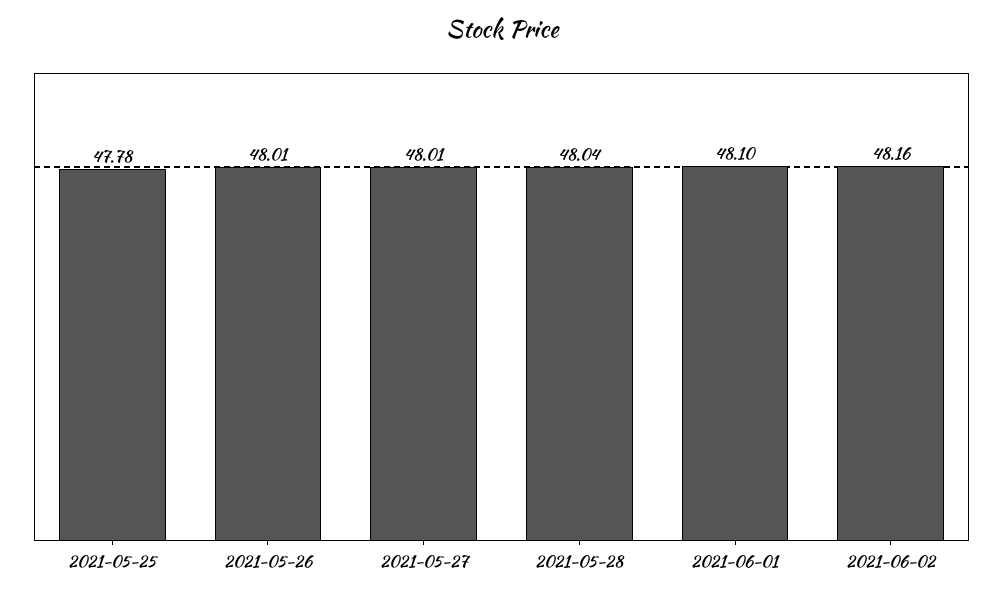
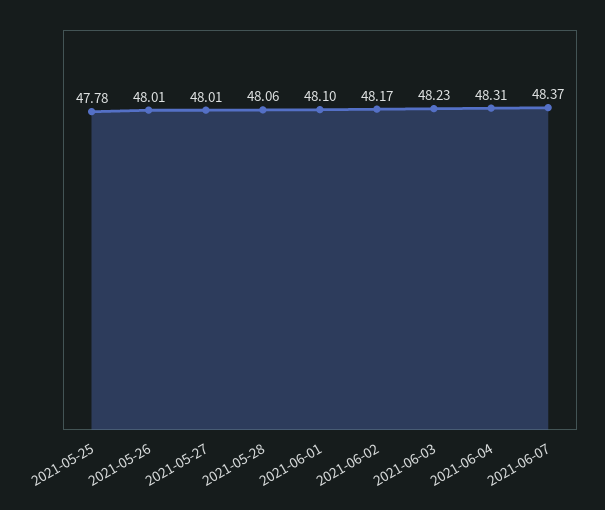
2021-05-28: 48.04 -> 48.06
2021-06-02: 48.16 -> 48.17
2021-06-03: none -> 48.23
2021-06-04: none -> 48.31
2021-06-07: none -> 48.37

